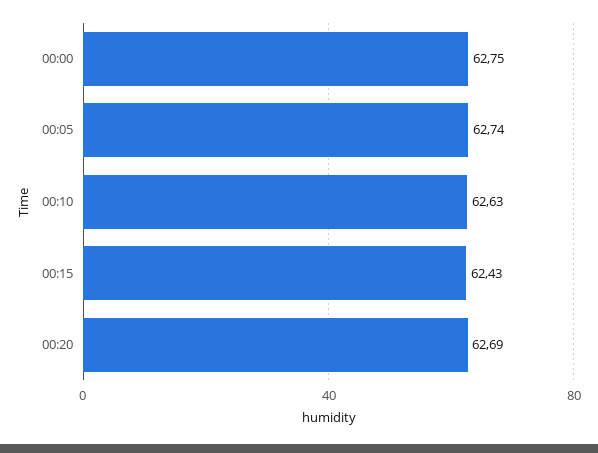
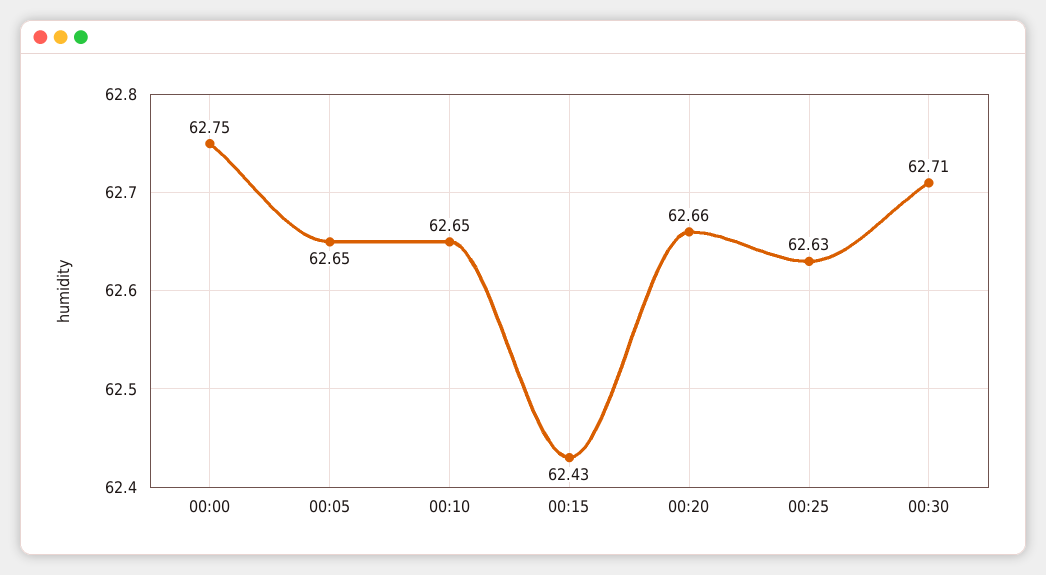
00:05: 62.74 -> 62.65
00:10: 62.63 -> 62.65
00:20: 62.69 -> 62.66
00:25: none -> 62.63
00:30: none -> 62.71

